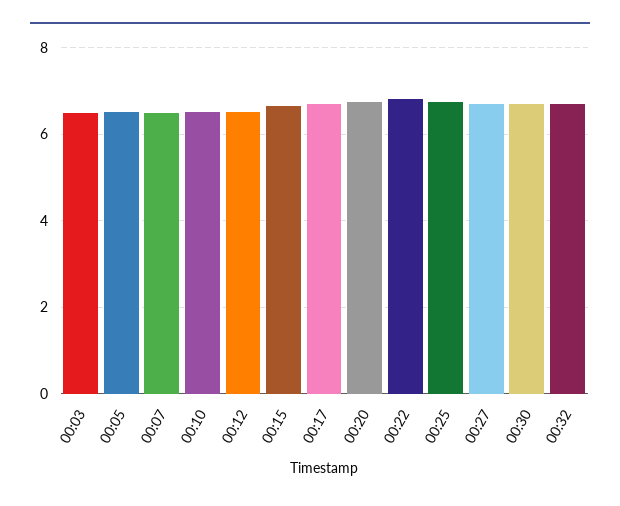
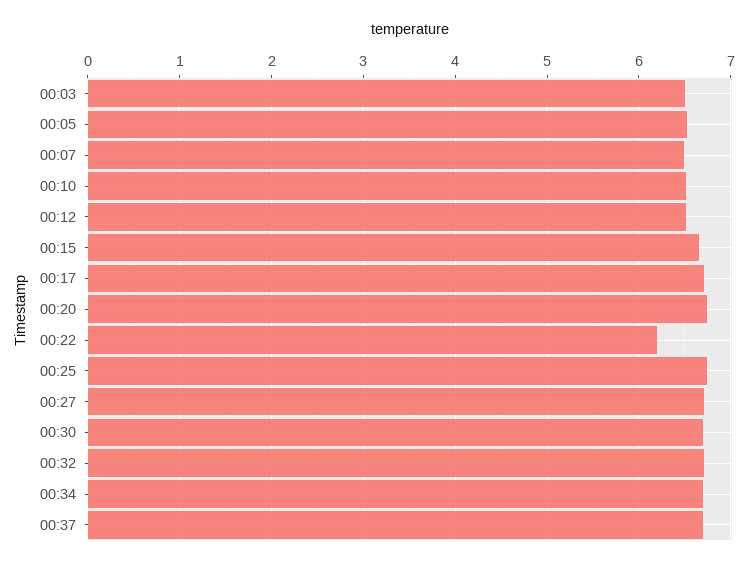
00:22: 6.8 -> 6.2
00:34: none -> 6.7
00:37: none -> 6.7

